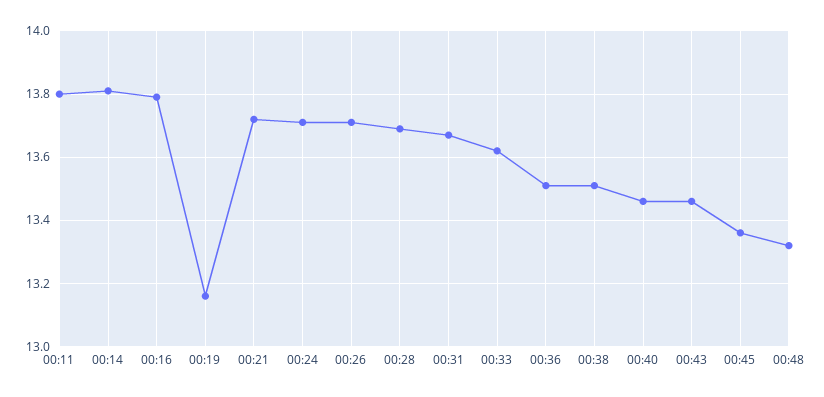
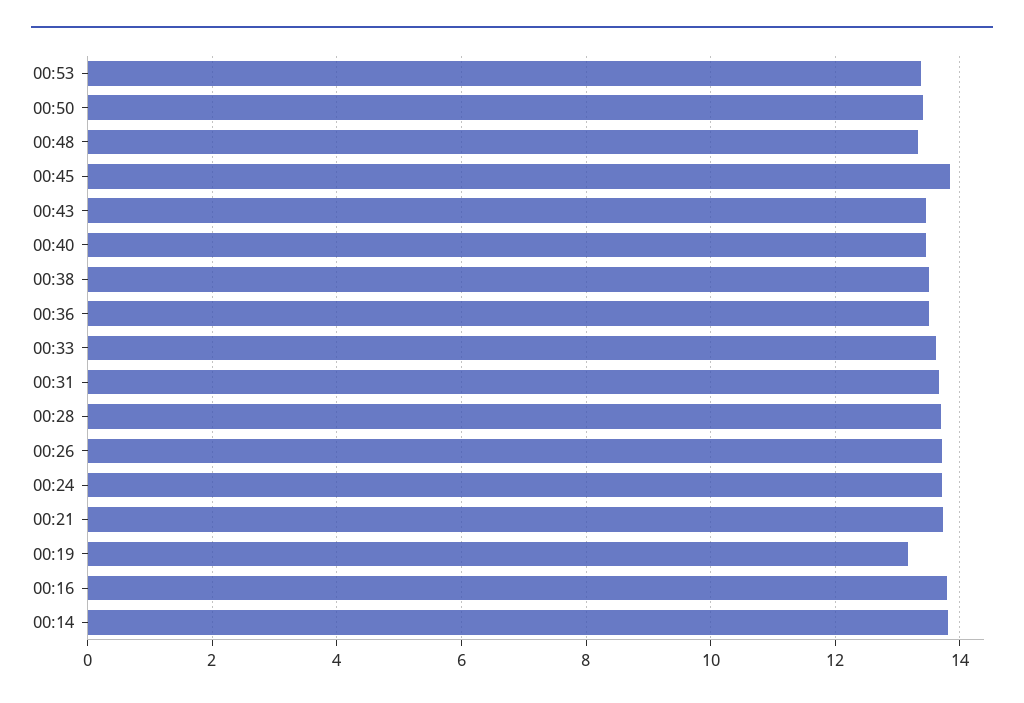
00:11: 13.8 -> none
00:45: 13.35 -> 13.8
00:53: none -> 13.4
00:50: none -> 13.4

